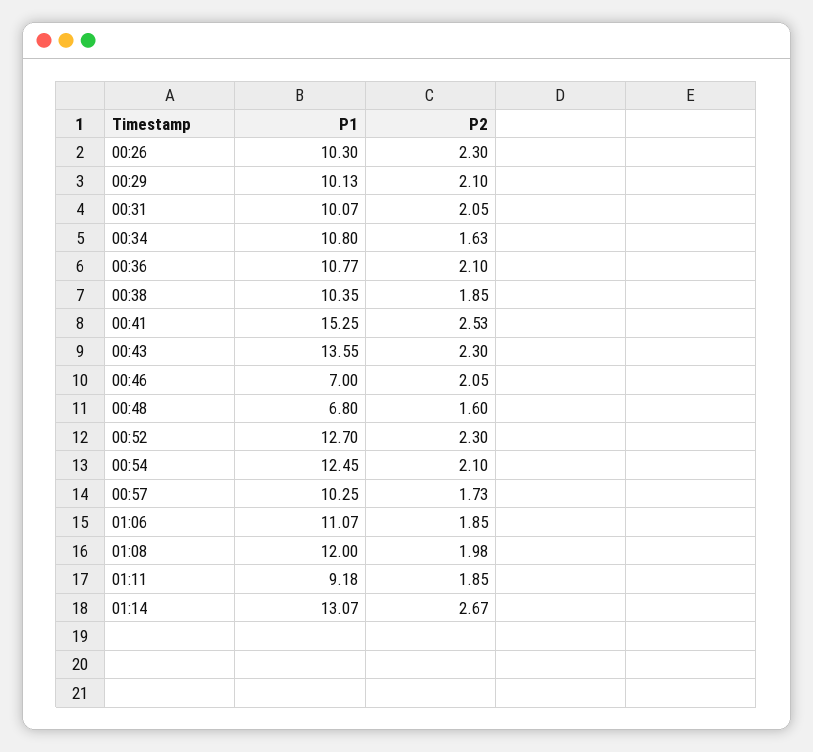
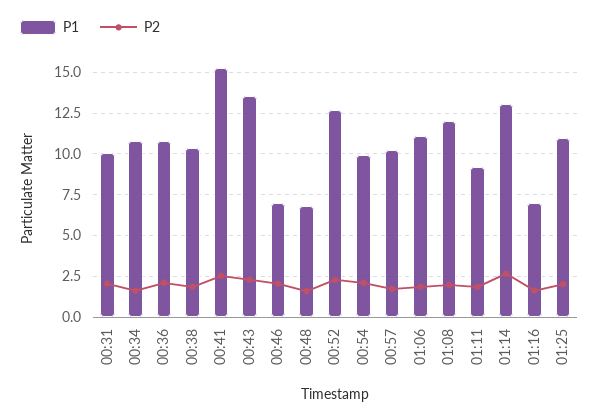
P1, 00:26: 10.3 -> none
P2, 00:26: 2.3 -> none
P1, 00:29: 10.13 -> none
P2, 00:29: 2.1 -> none
P1, 00:54: 12.45 -> 10
P1, 01:16: none -> 7
P2, 01:16: none -> 1.5
P1, 01:25: none -> 11
P2, 01:25: none -> 2

